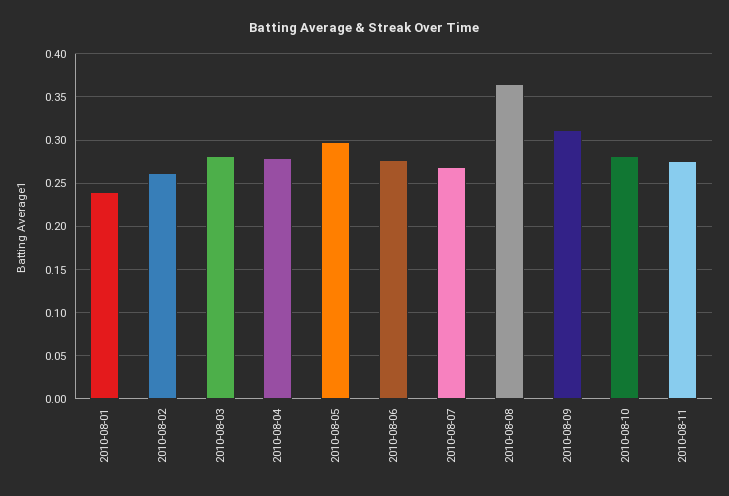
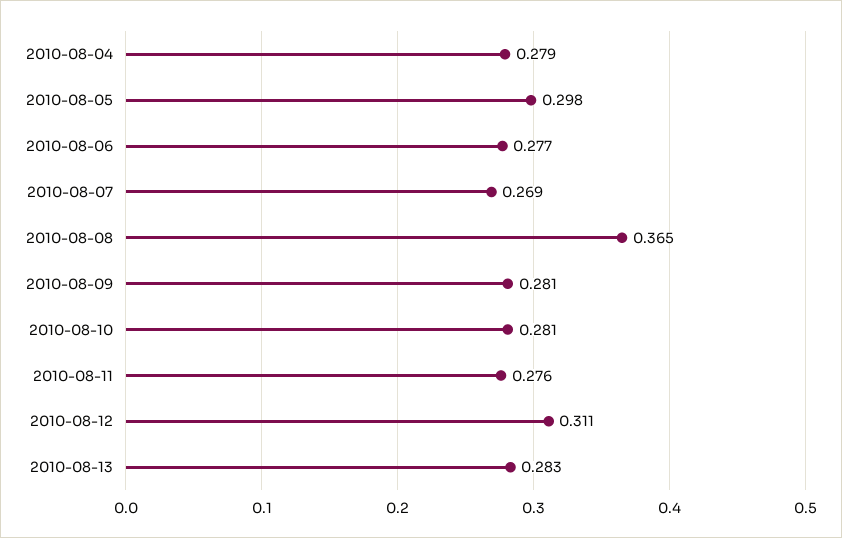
2010-08-01: 0.24 -> none
2010-08-02: 0.26 -> none
2010-08-03: 0.28 -> none
2010-08-09: 0.31 -> 0.281
2010-08-12: none -> 0.311
2010-08-13: none -> 0.283

